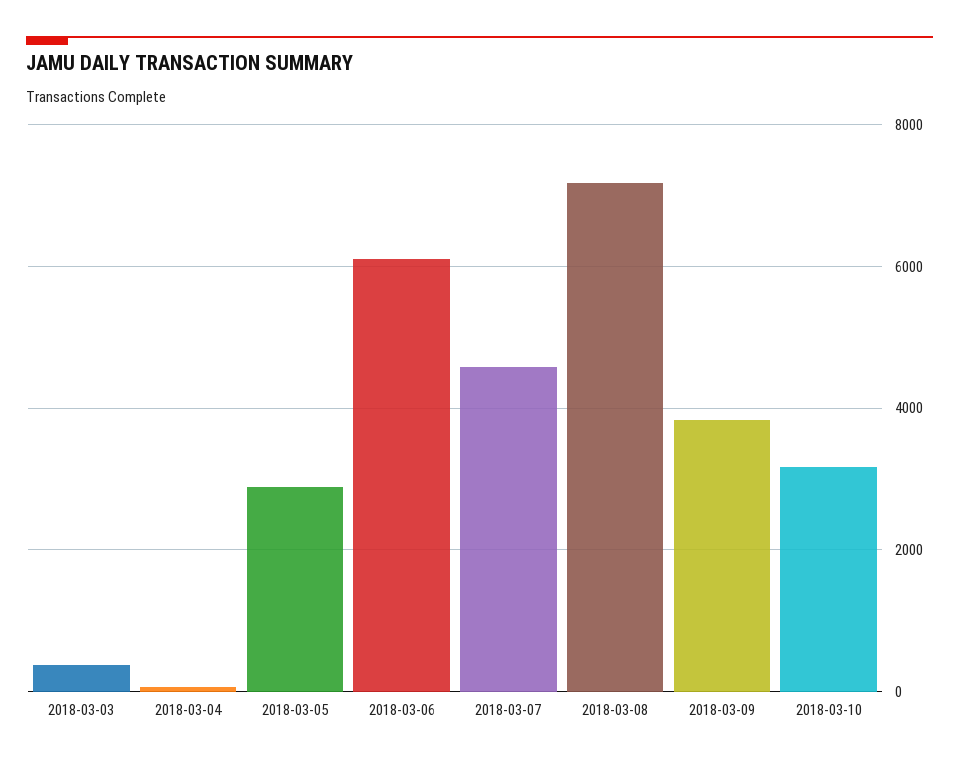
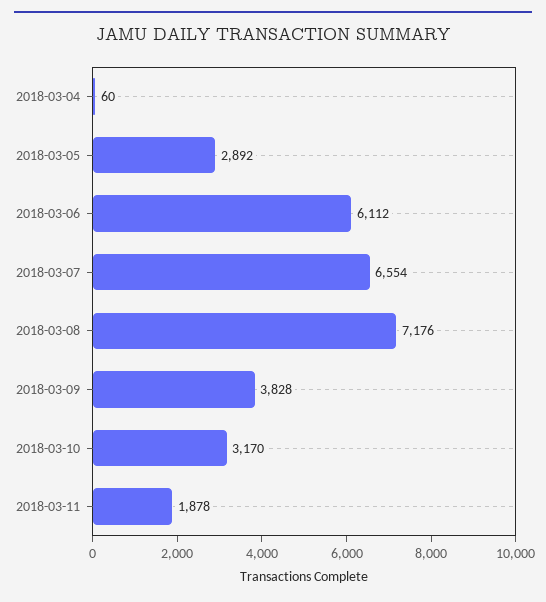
2018-03-03: 400 -> none
2018-03-07: 4600 -> 6554
2018-03-11: none -> 1878

